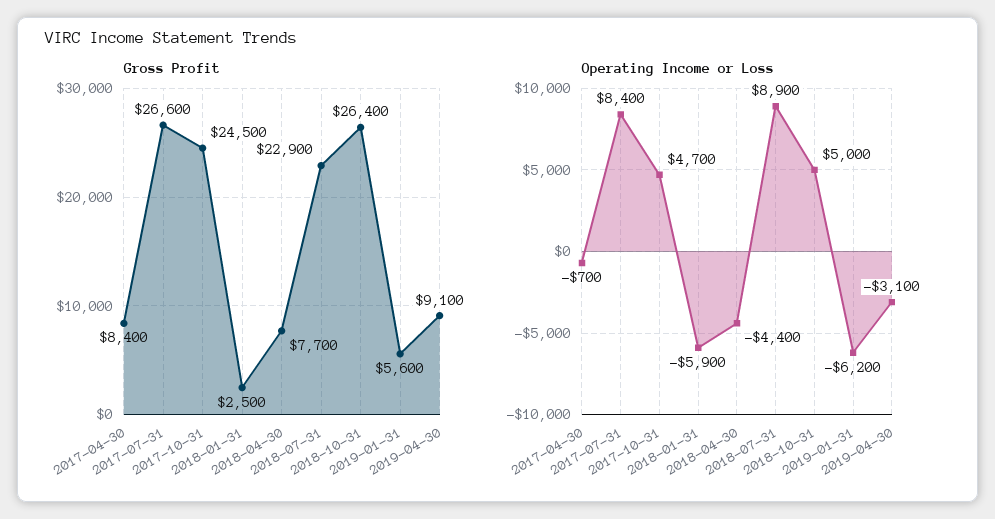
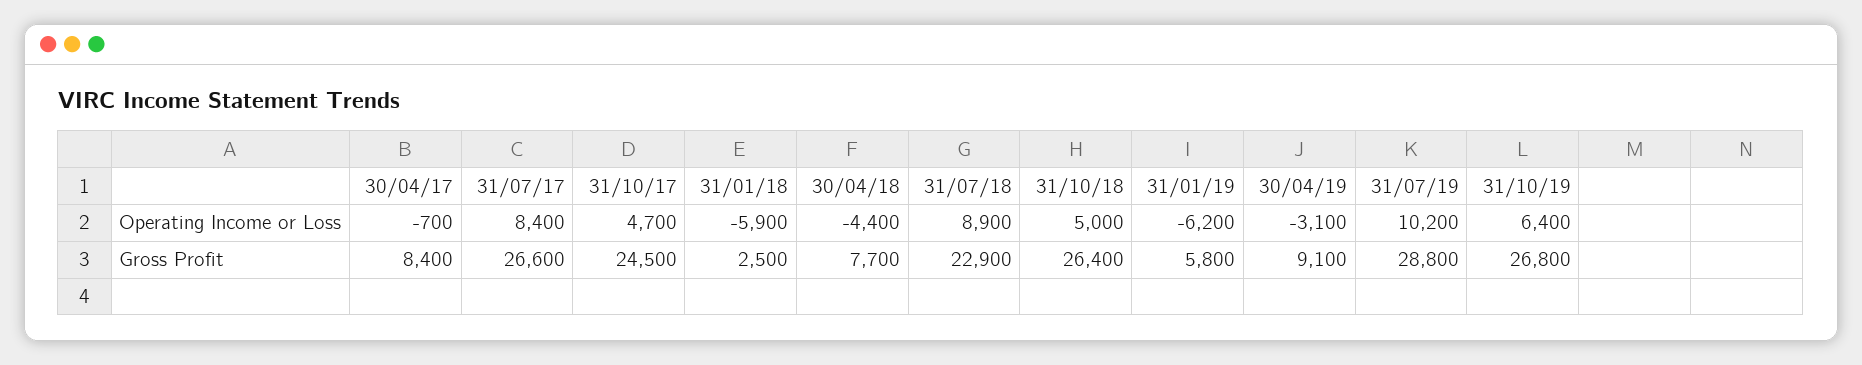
Gross Profit, 2019-01-31: 5600 -> 5800
Operating Income or Loss, 31/07/19: none -> 10200
Operating Income or Loss, 31/10/19: none -> 6400
Gross Profit, 31/07/19: none -> 28800
Gross Profit, 31/10/19: none -> 26800

